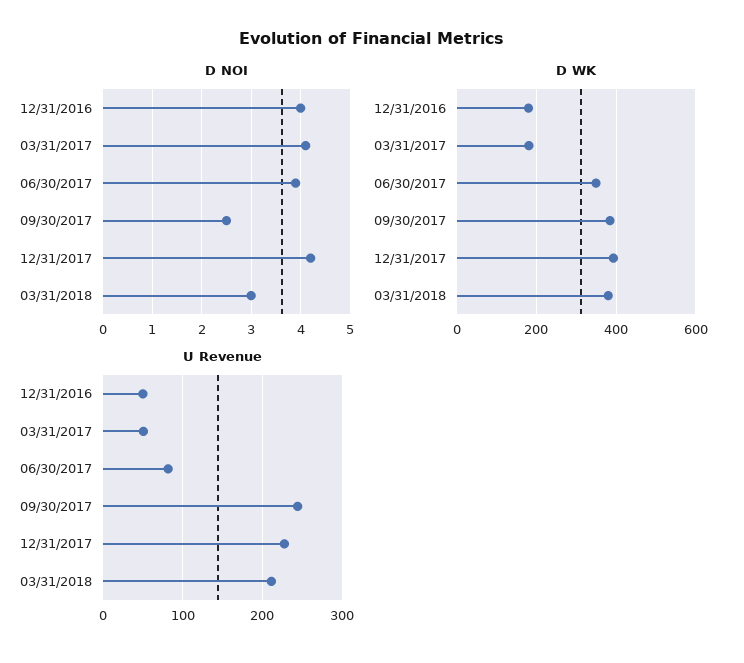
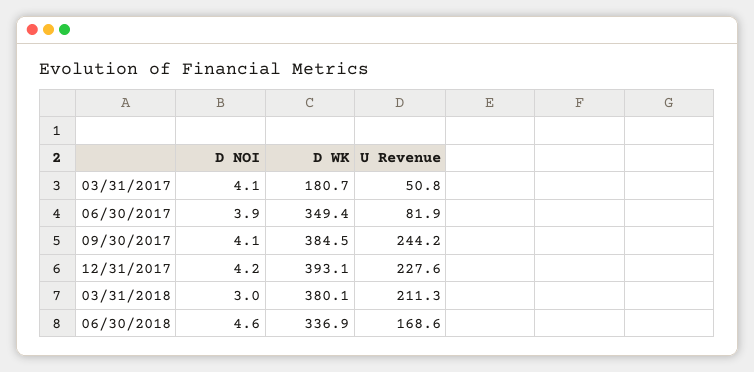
D NOI, 12/31/2016: 4 -> none
D NOI, 09/30/2017: 2.5 -> 4.1
D WK, 12/31/2016: 180 -> none
U Revenue, 12/31/2016: 50 -> none
D NOI, 06/30/2018: none -> 4.6
D WK, 06/30/2018: none -> 336.9
U Revenue, 06/30/2018: none -> 168.6

